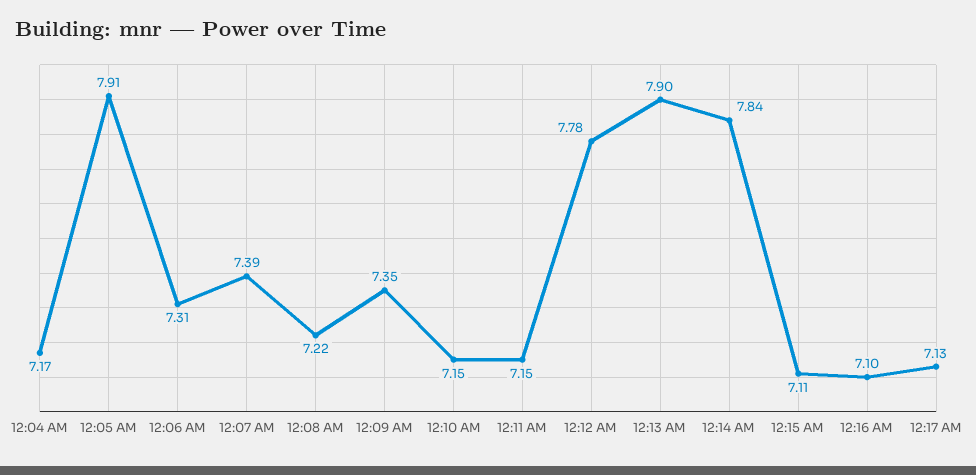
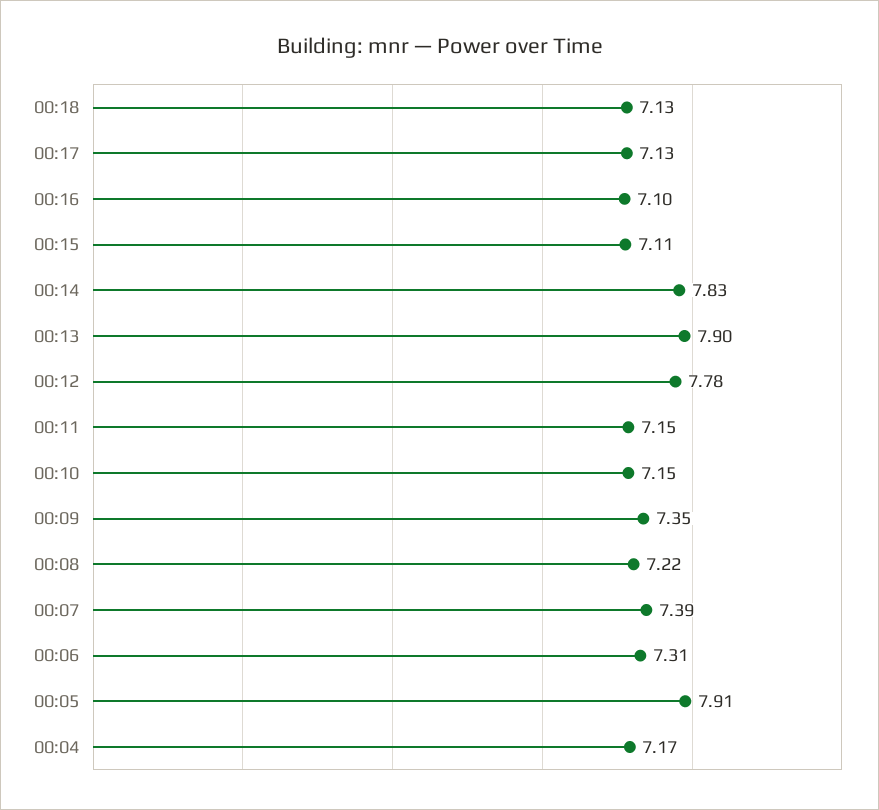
12:14 AM: 7.84 -> 7.83
00:18: none -> 7.13

